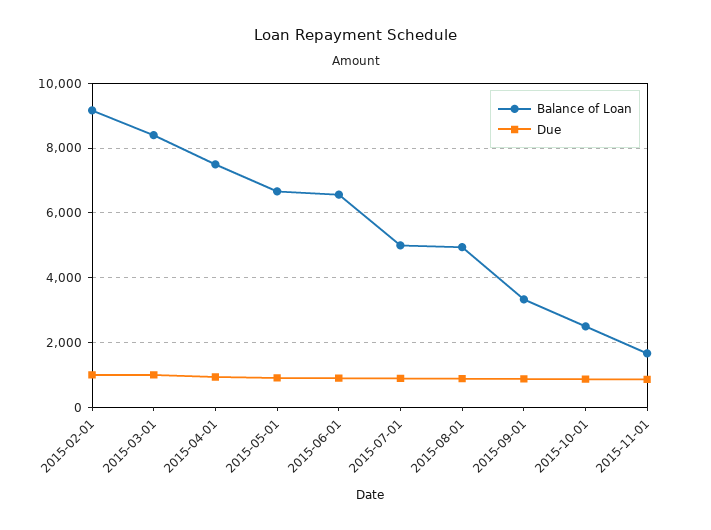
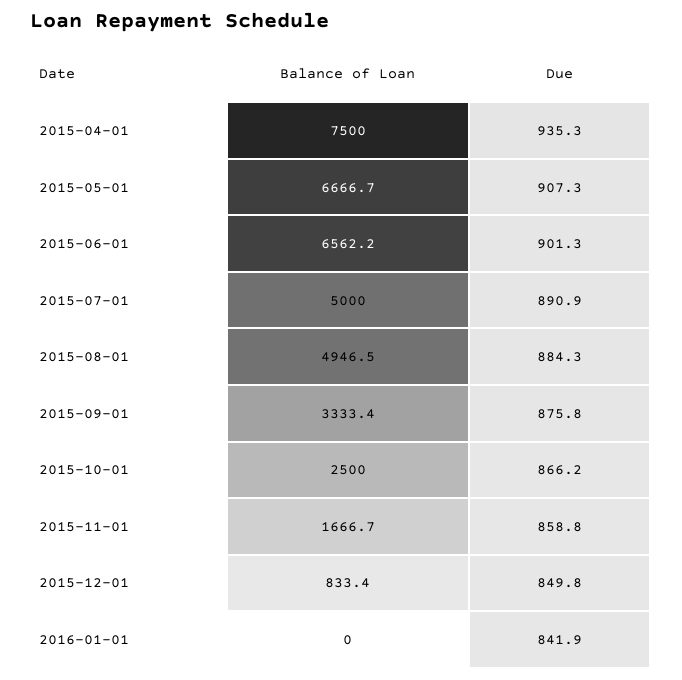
Balance of Loan, 2015-02-01: 9200 -> none
Due, 2015-02-01: 1000 -> none
Balance of Loan, 2015-03-01: 8400 -> none
Due, 2015-03-01: 1000 -> none
Balance of Loan, 2015-12-01: none -> 833.4
Due, 2015-12-01: none -> 849.8
Balance of Loan, 2016-01-01: none -> 0
Due, 2016-01-01: none -> 841.9

